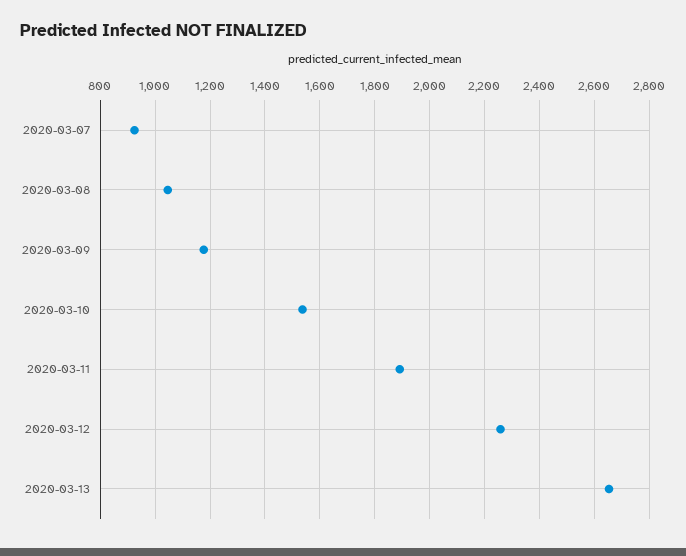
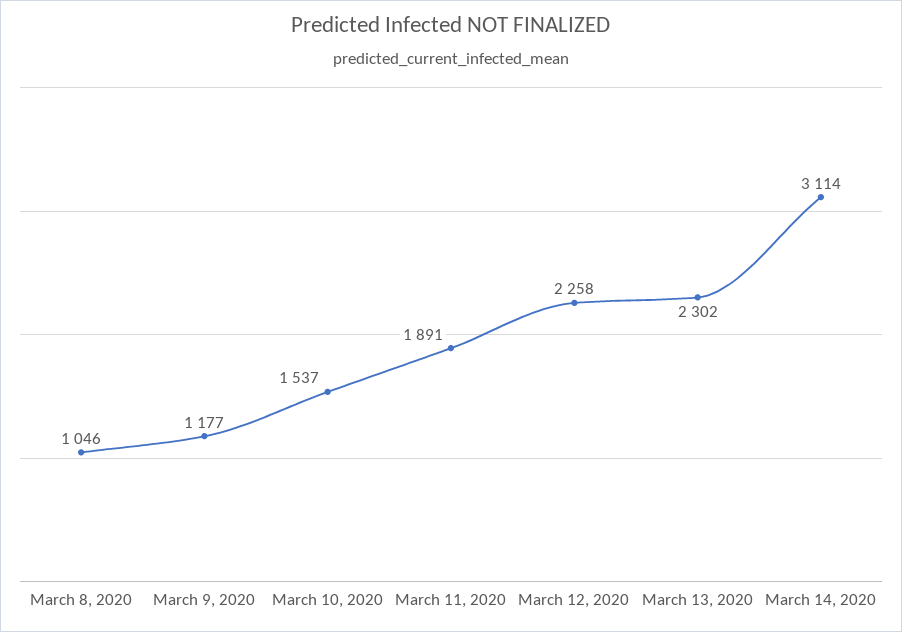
2020-03-07: 925 -> none
2020-03-13: 2650 -> 2302
March 14, 2020: none -> 3114

